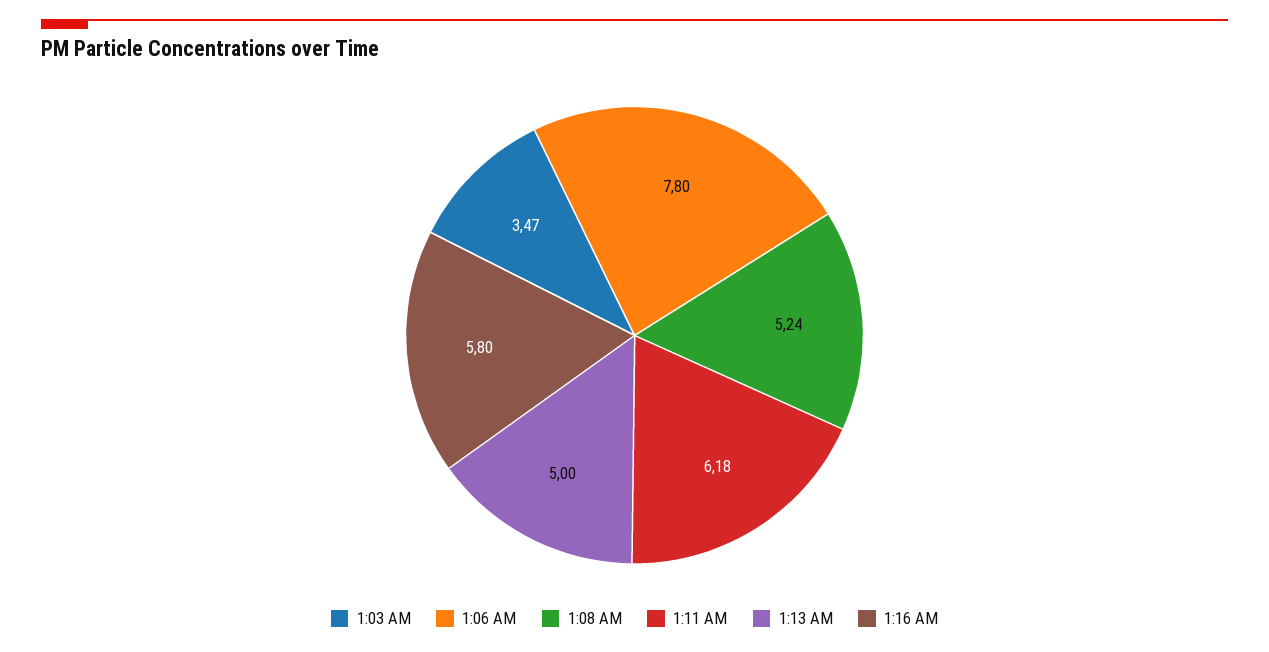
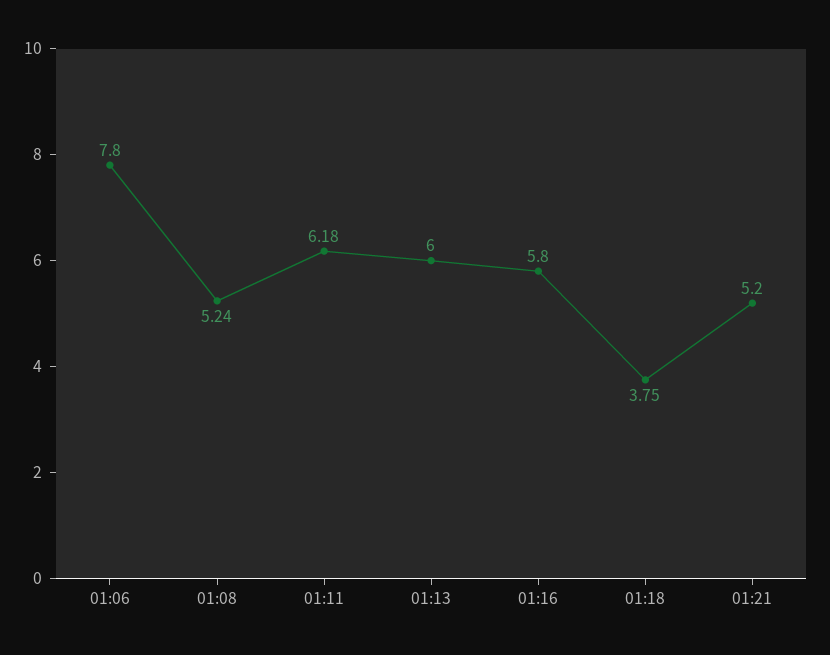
1:03 AM: 3.47 -> none
1:13 AM: 5 -> 6
01:18: none -> 3.75
01:21: none -> 5.2

